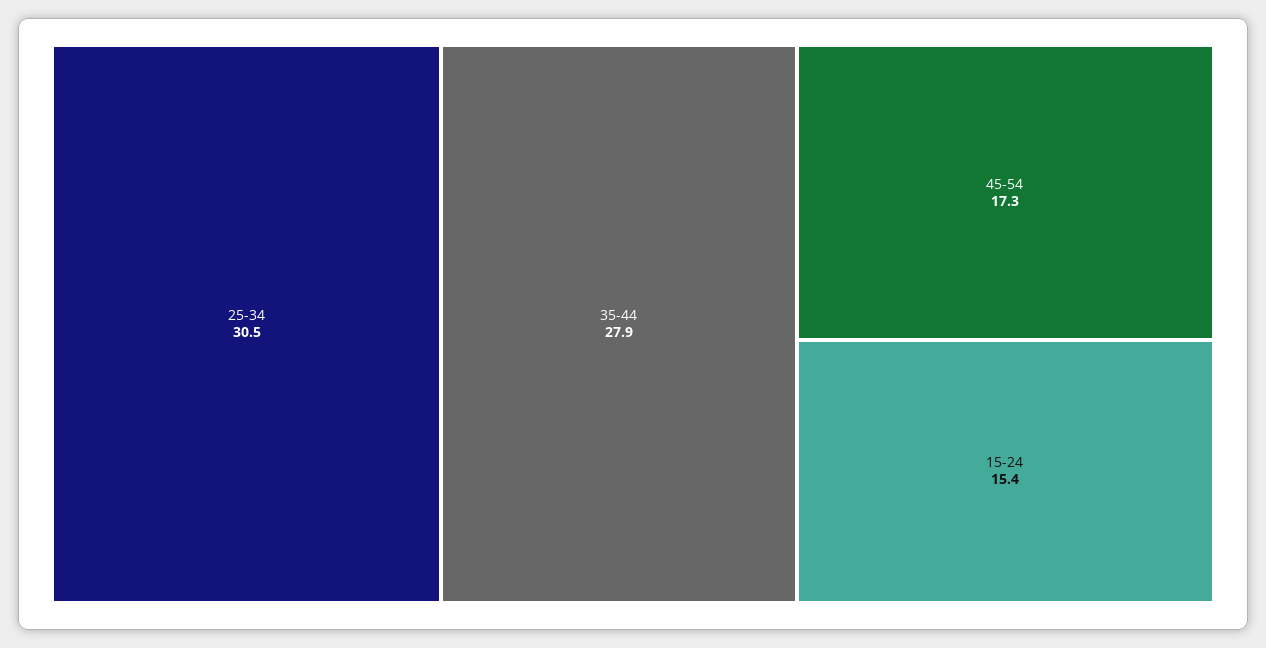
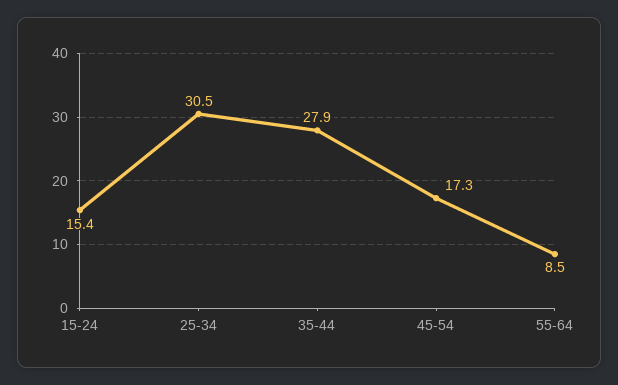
55-64: none -> 8.5

